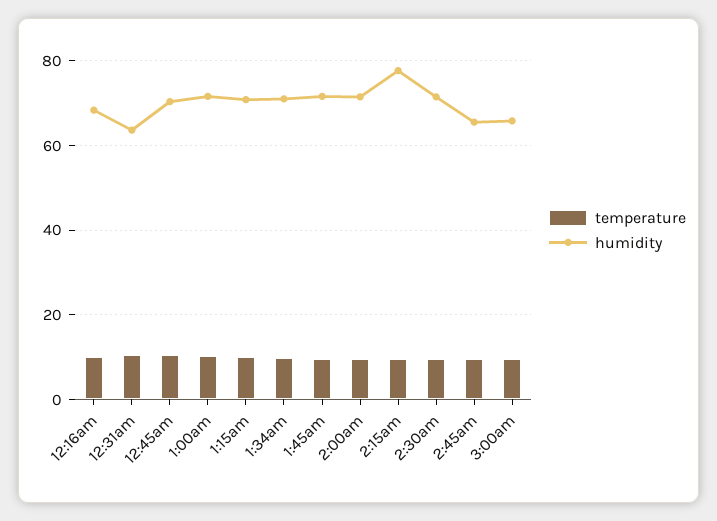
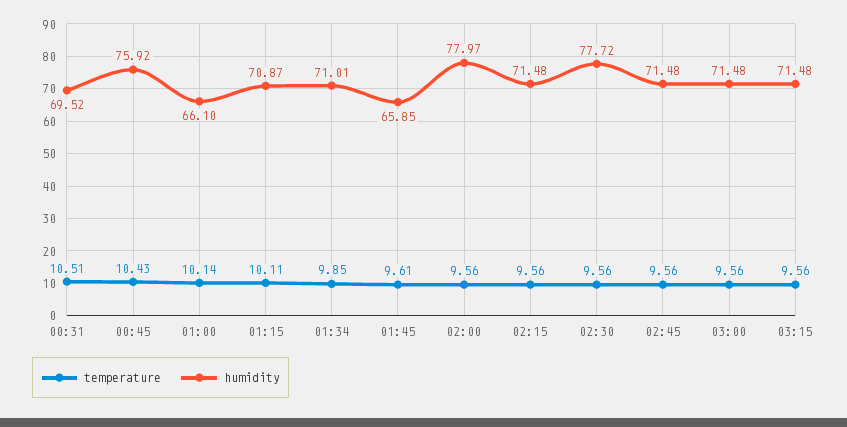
temperature, 12:16am: 10 -> none
humidity, 12:16am: 68 -> none
humidity, 12:31am: 64 -> 69.52
humidity, 12:45am: 70 -> 75.92
humidity, 1:00am: 72 -> 66.1
humidity, 1:45am: 72 -> 65.85
humidity, 2:00am: 72 -> 77.97
humidity, 2:15am: 78 -> 71.48
humidity, 2:30am: 72 -> 77.72
humidity, 2:45am: 66 -> 71.48
humidity, 3:00am: 66 -> 71.48
temperature, 03:15: none -> 9.56
humidity, 03:15: none -> 71.48

